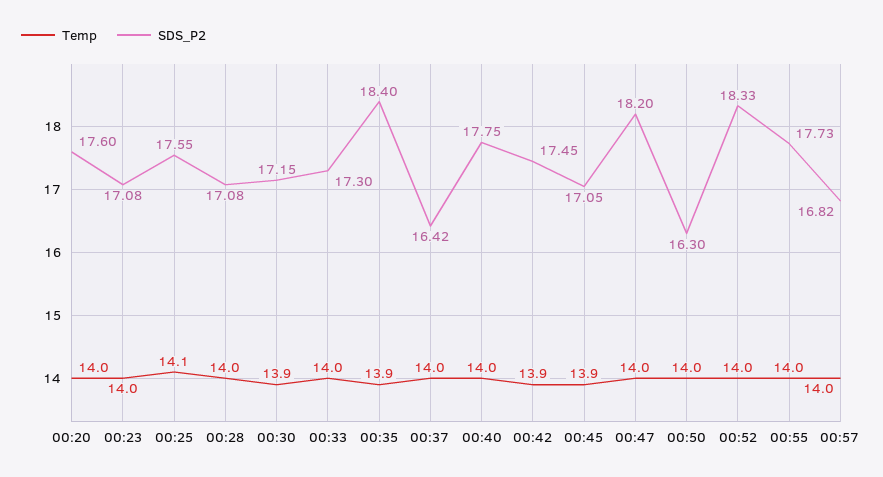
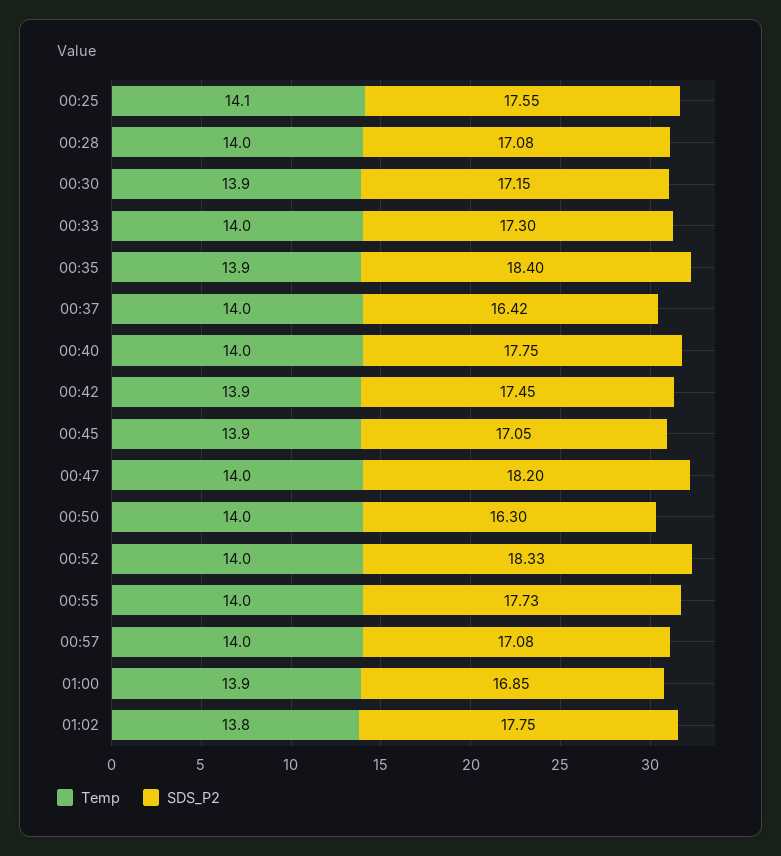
Temp, 00:20: 14 -> none
SDS_P2, 00:20: 17.6 -> none
Temp, 00:23: 14 -> none
SDS_P2, 00:23: 17.08 -> none
SDS_P2, 00:57: 16.82 -> 17.08
Temp, 01:00: none -> 13.9
SDS_P2, 01:00: none -> 16.85
Temp, 01:02: none -> 13.8
SDS_P2, 01:02: none -> 17.75

